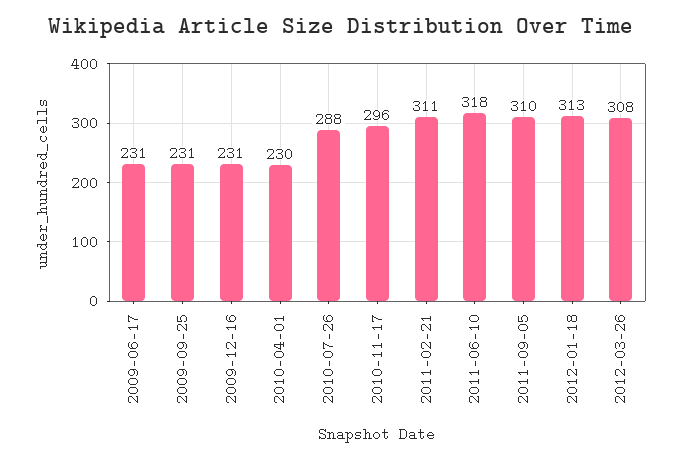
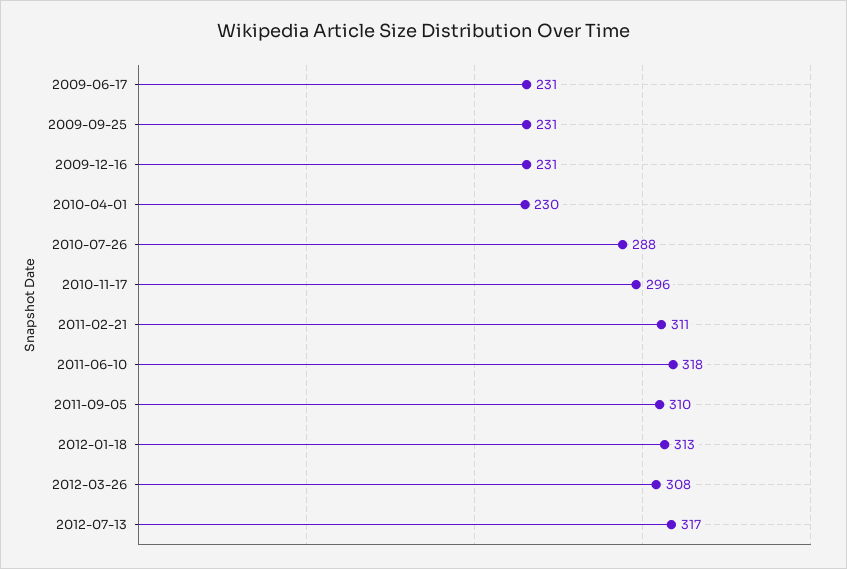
2012-07-13: none -> 317

